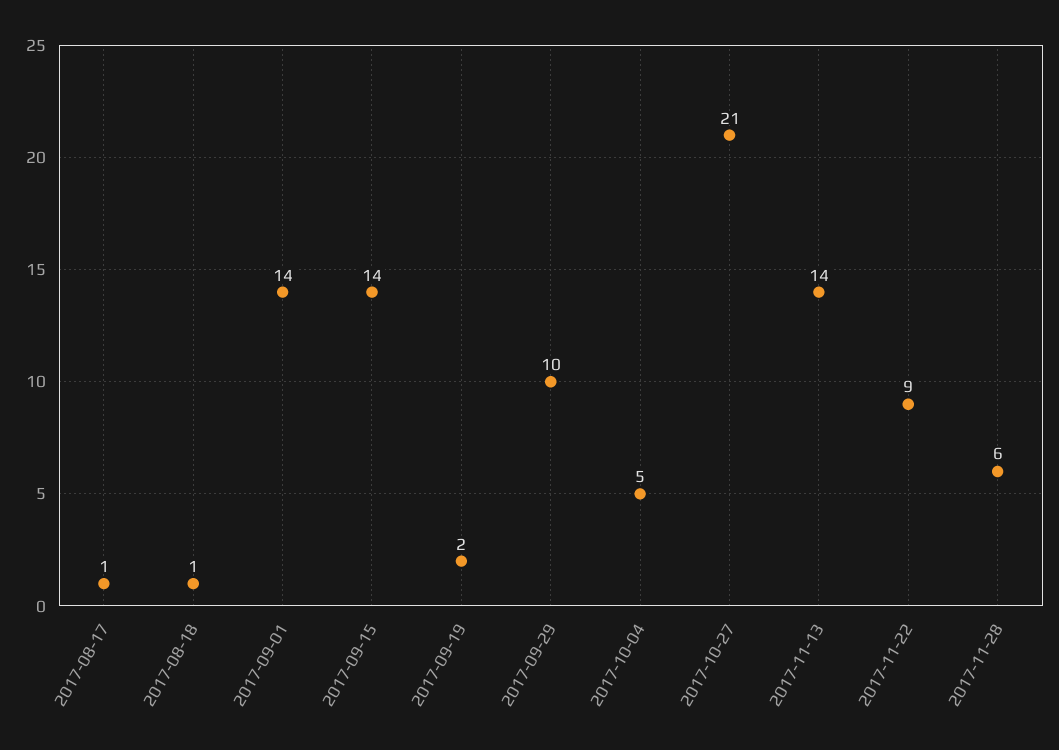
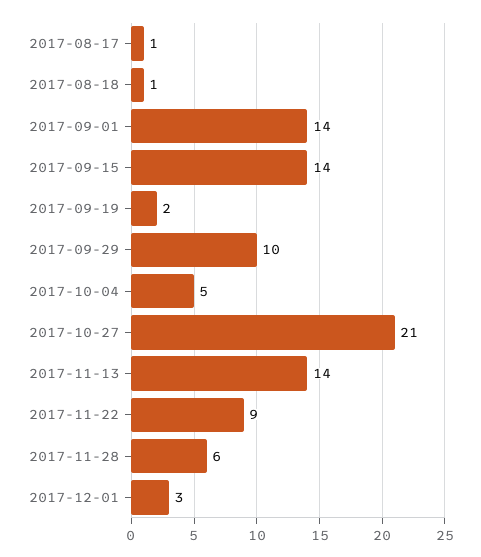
2017-12-01: none -> 3

